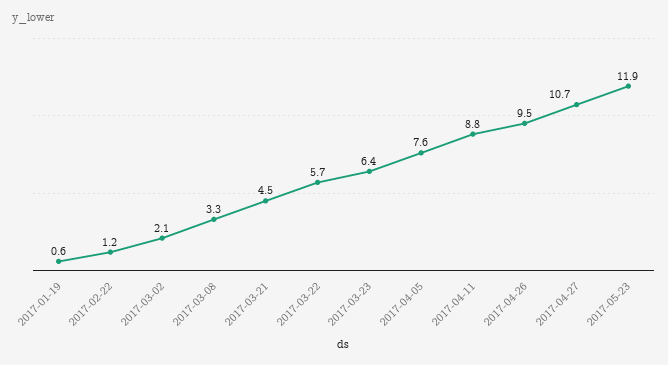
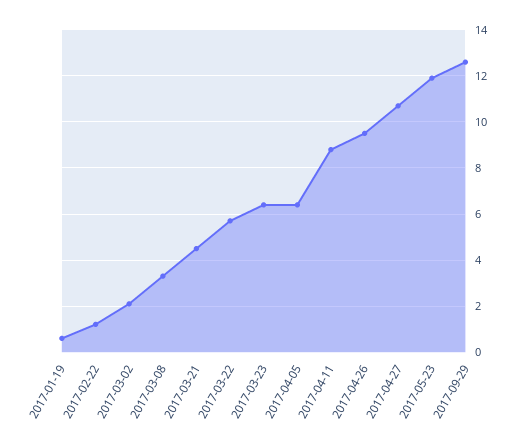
2017-04-05: 7.6 -> 6.5
2017-09-29: none -> 12.5

